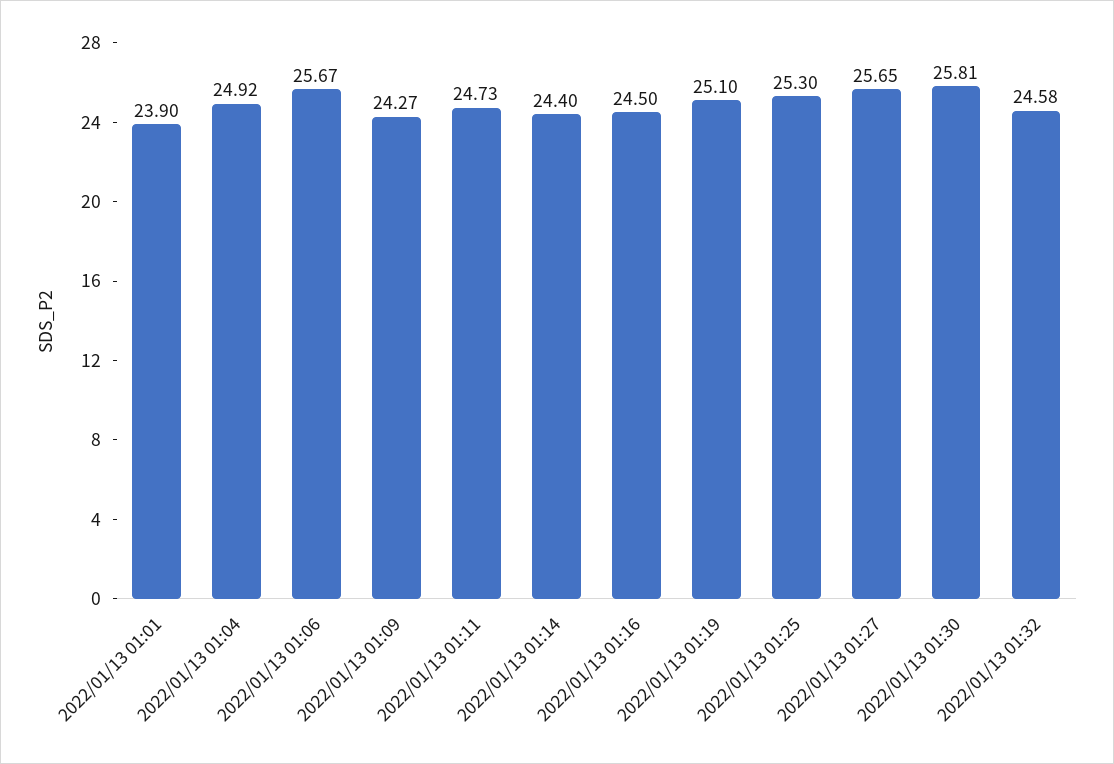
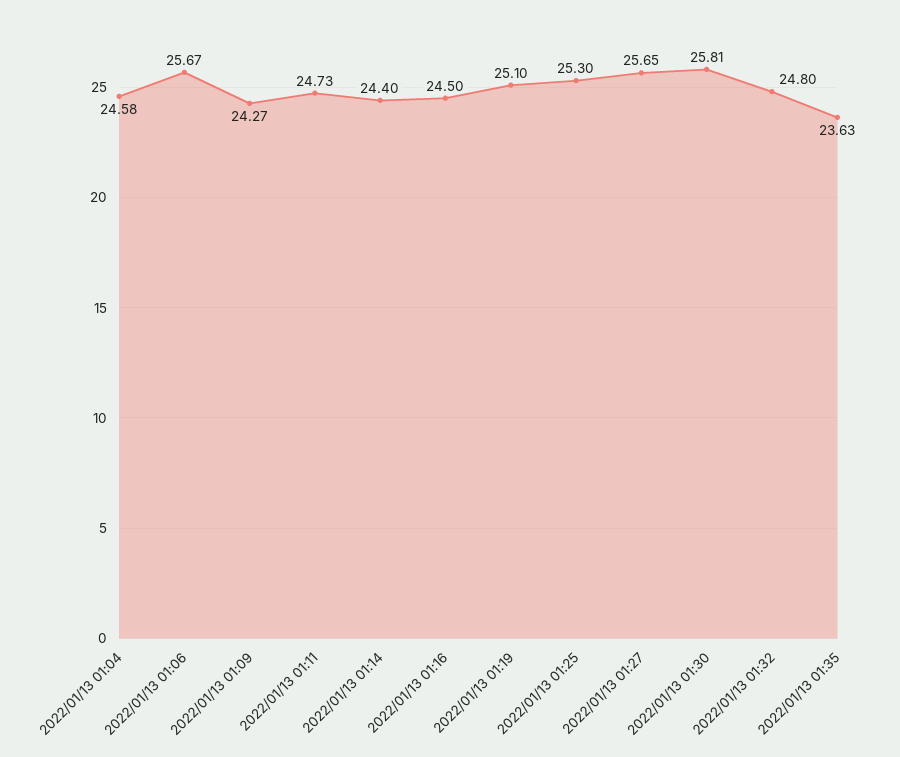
2022/01/13 01:01: 23.9 -> none
2022/01/13 01:04: 24.92 -> 24.58
2022/01/13 01:32: 24.58 -> 24.8
2022/01/13 01:35: none -> 23.63

